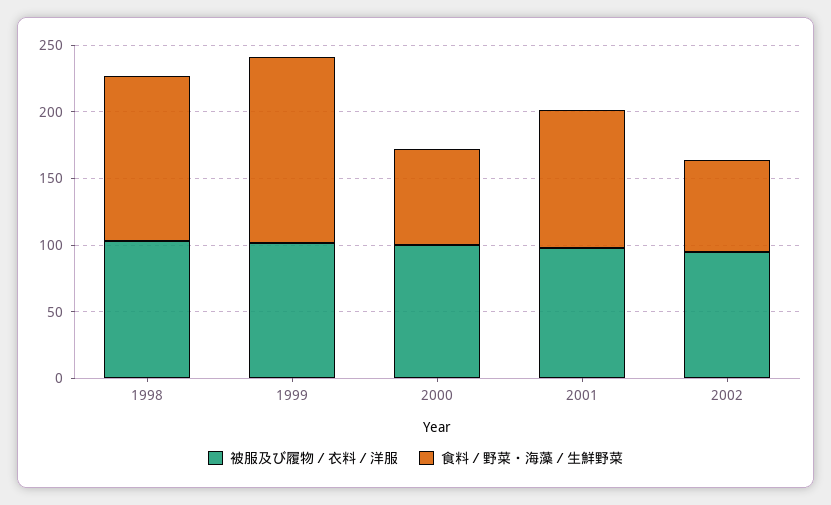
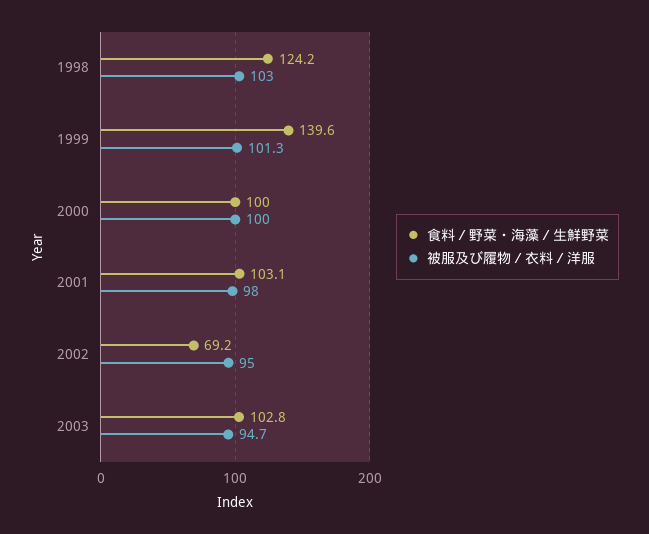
食料／野菜・海藻／生鮮野菜, 2000: 70 -> 100
食料／野菜・海藻／生鮮野菜, 2003: none -> 102.8
被服及び履物／衣料／洋服, 2003: none -> 94.7

